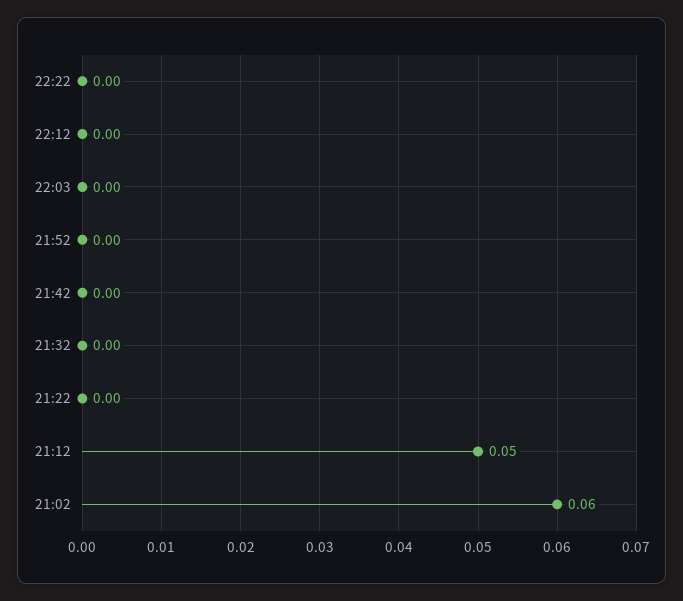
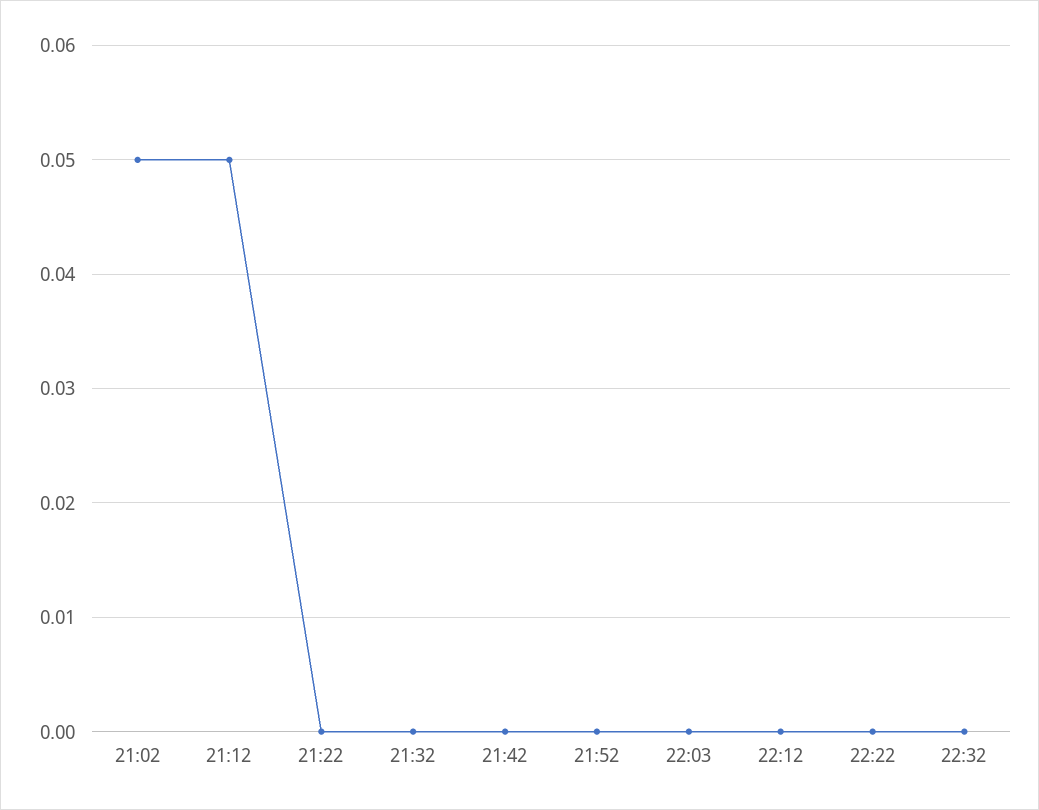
21:02: 0.06 -> 0.05
22:32: none -> 0

